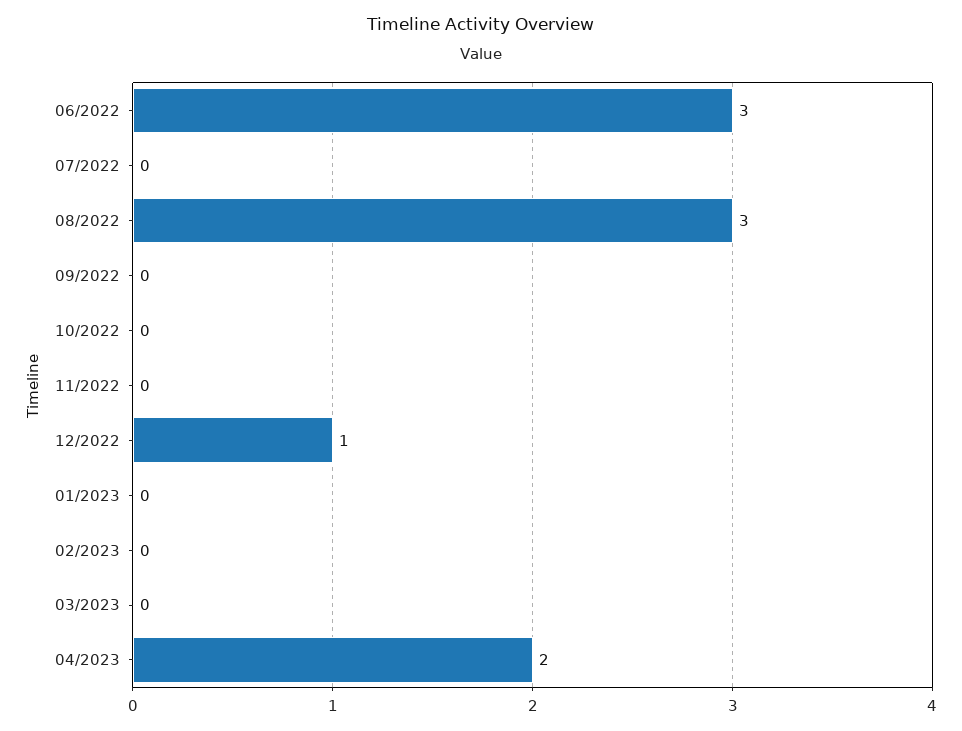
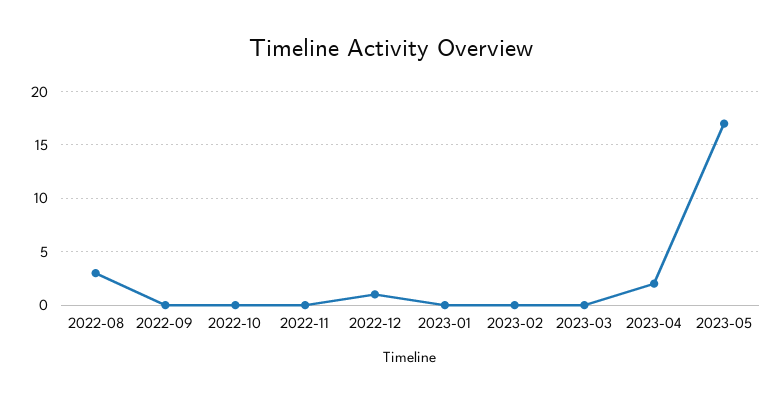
06/2022: 3 -> none
07/2022: 0 -> none
2023-05: none -> 17

